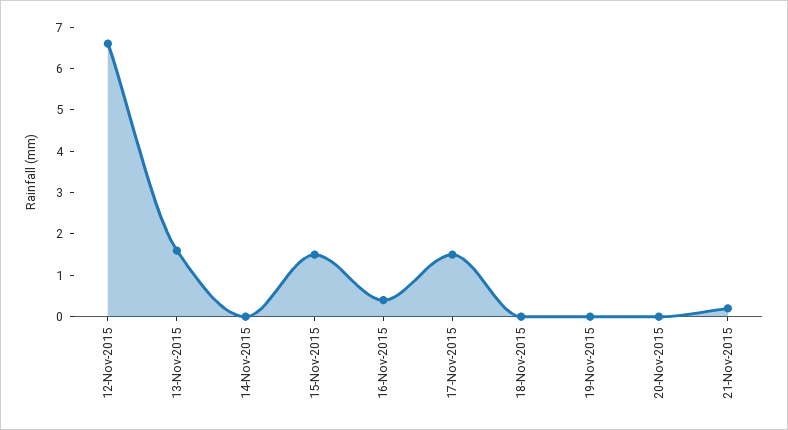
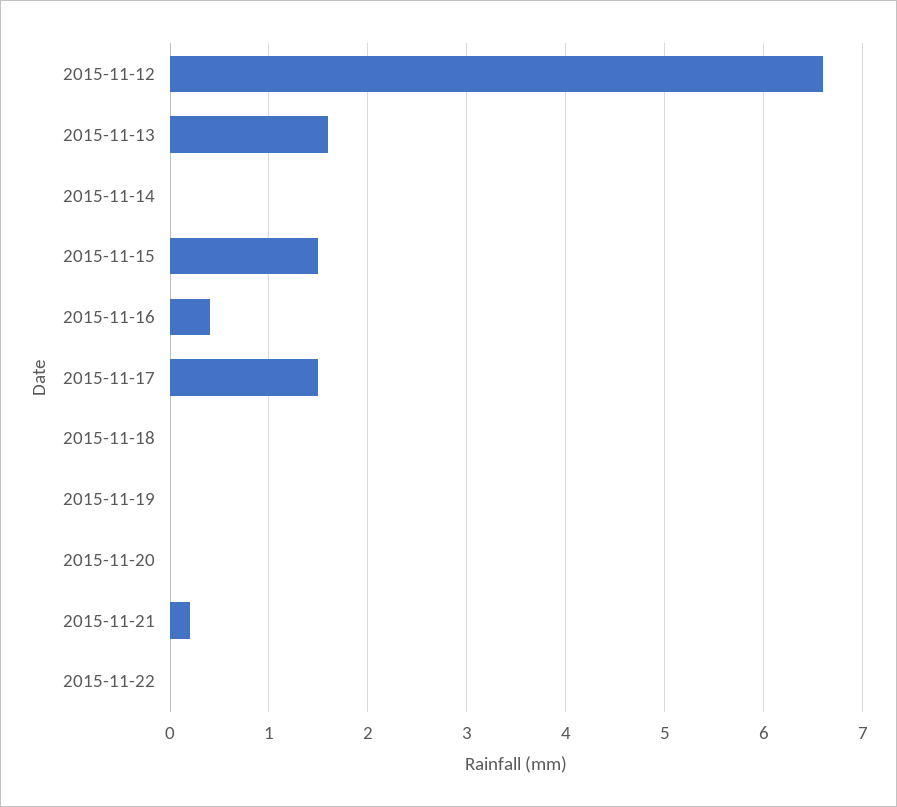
2015-11-22: none -> 0

